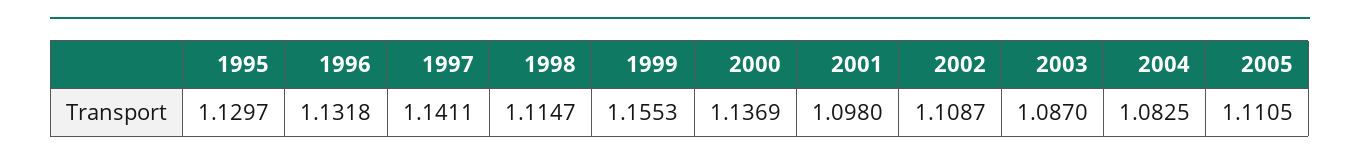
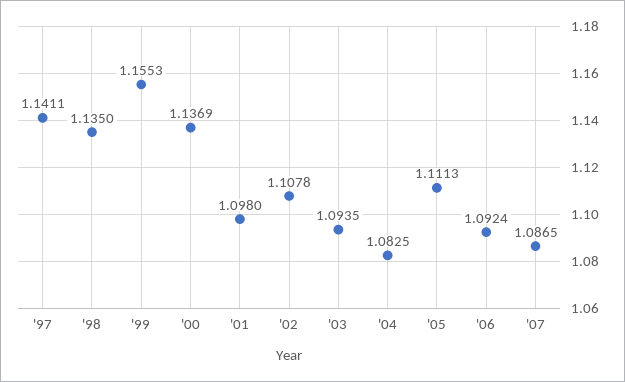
1995: 1.1297 -> none
1996: 1.1318 -> none
1998: 1.1147 -> 1.135
2002: 1.1087 -> 1.1078
2003: 1.087 -> 1.0935
2005: 1.1105 -> 1.1113
'06: none -> 1.0924
'07: none -> 1.0865

